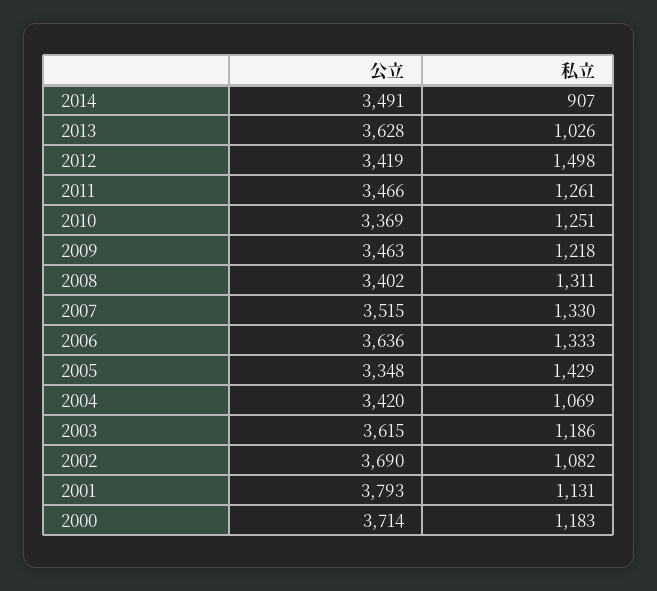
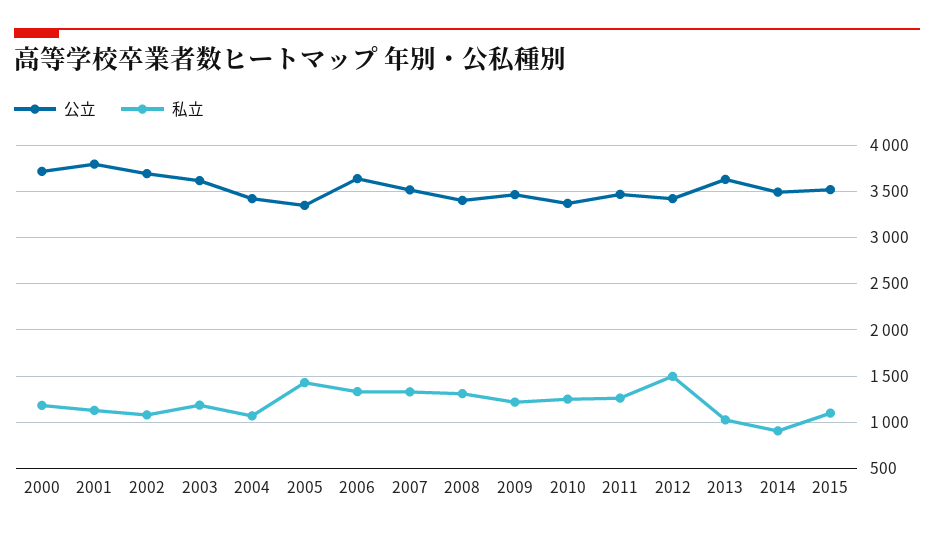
公立, 2015: none -> 3500
私立, 2015: none -> 1100

